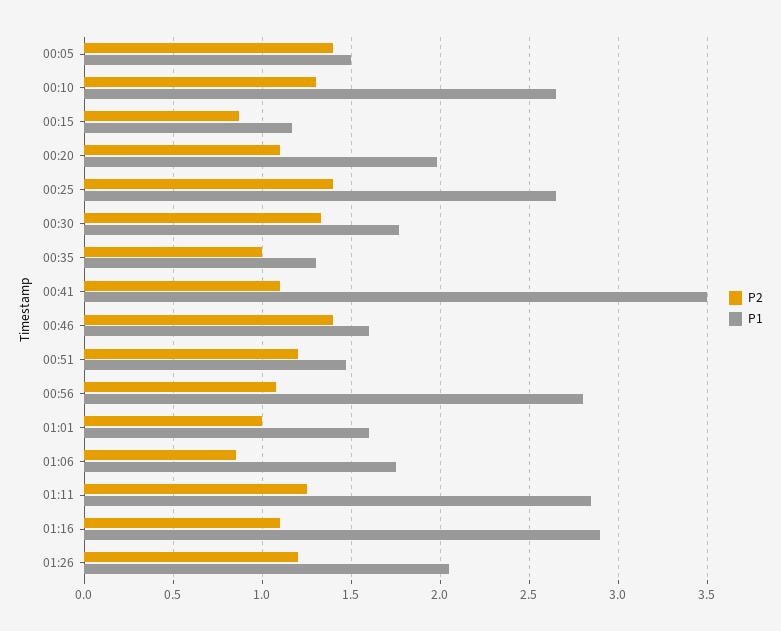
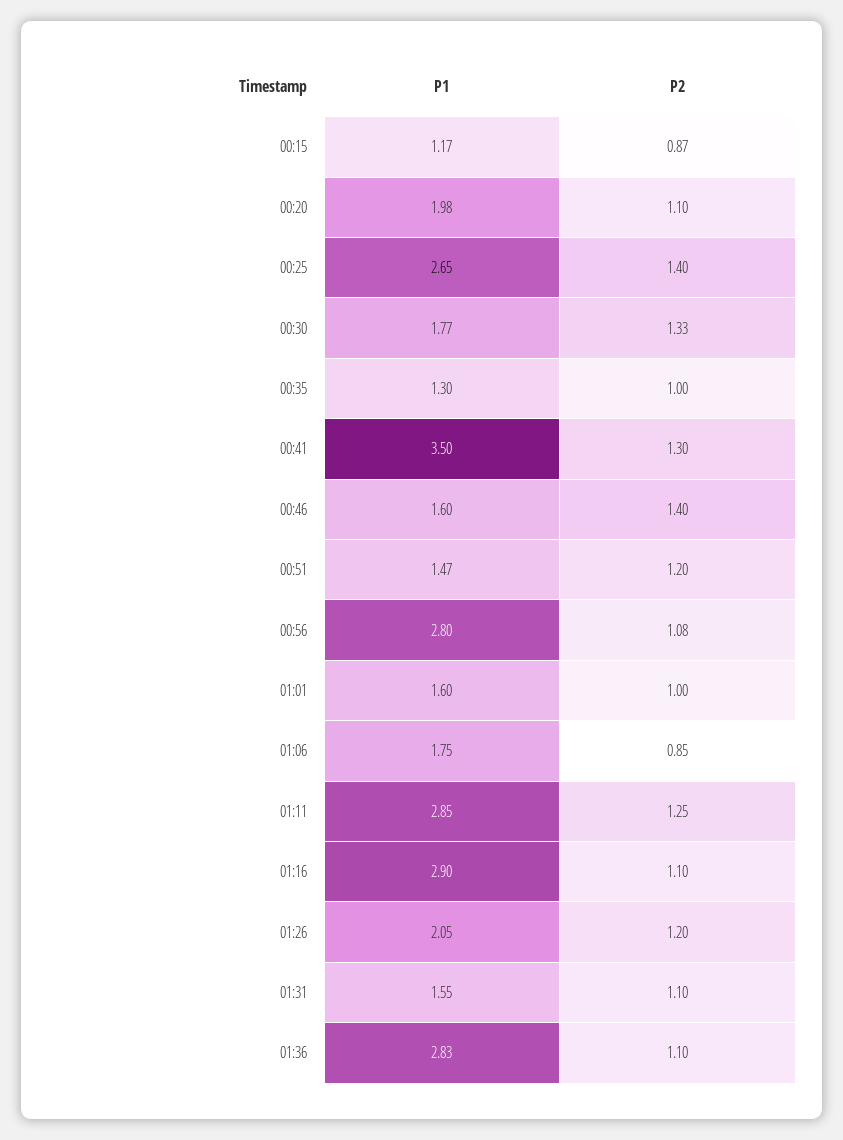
P2, 00:05: 1.4 -> none
P1, 00:05: 1.5 -> none
P2, 00:10: 1.3 -> none
P1, 00:10: 2.65 -> none
P2, 00:41: 1.1 -> 1.3
P1, 01:31: none -> 1.55
P2, 01:31: none -> 1.1
P1, 01:36: none -> 2.83
P2, 01:36: none -> 1.1

